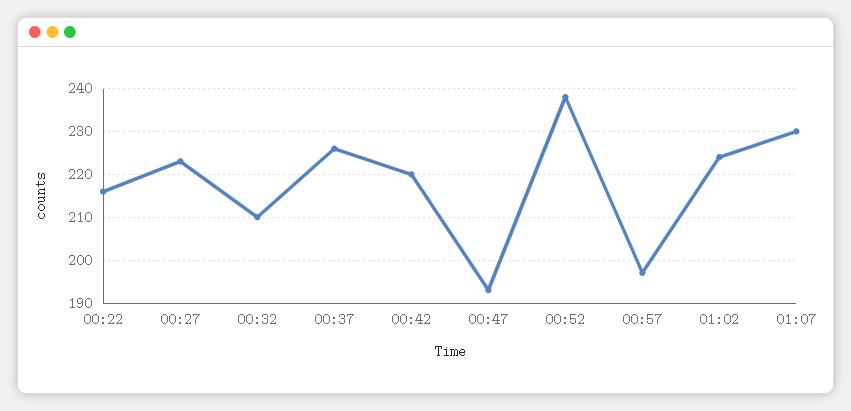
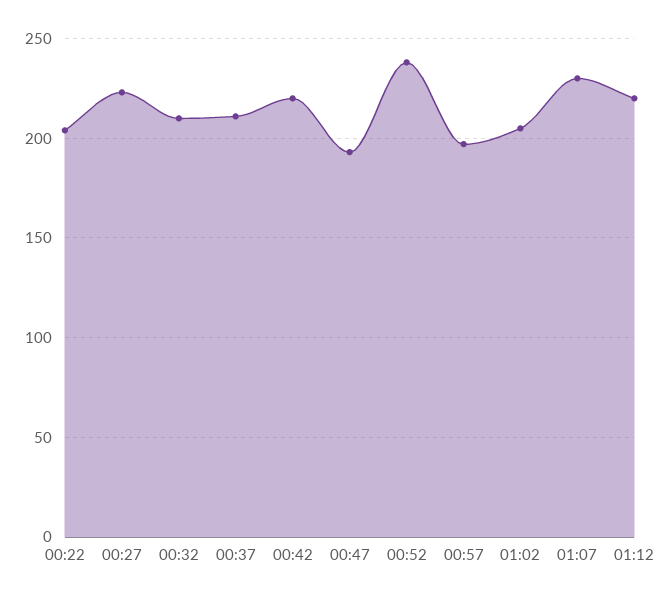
00:22: 215 -> 205
00:37: 225 -> 210
01:02: 225 -> 205
01:12: none -> 220

